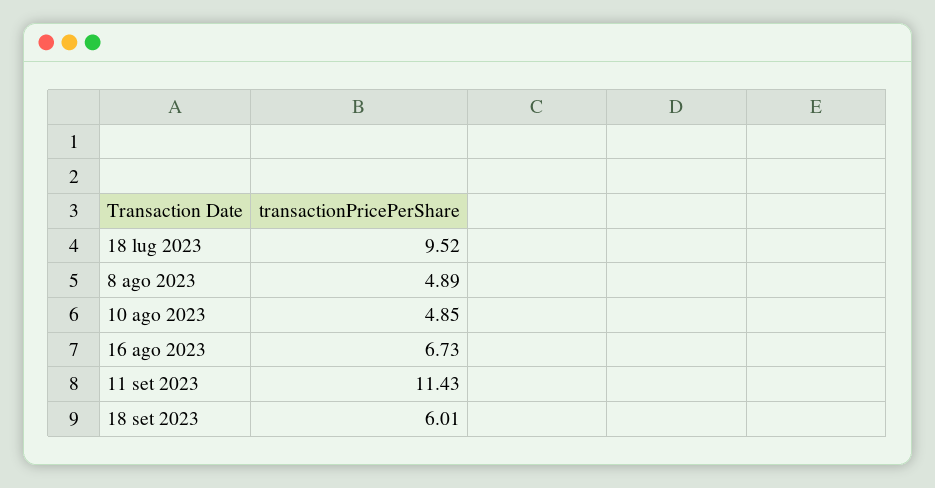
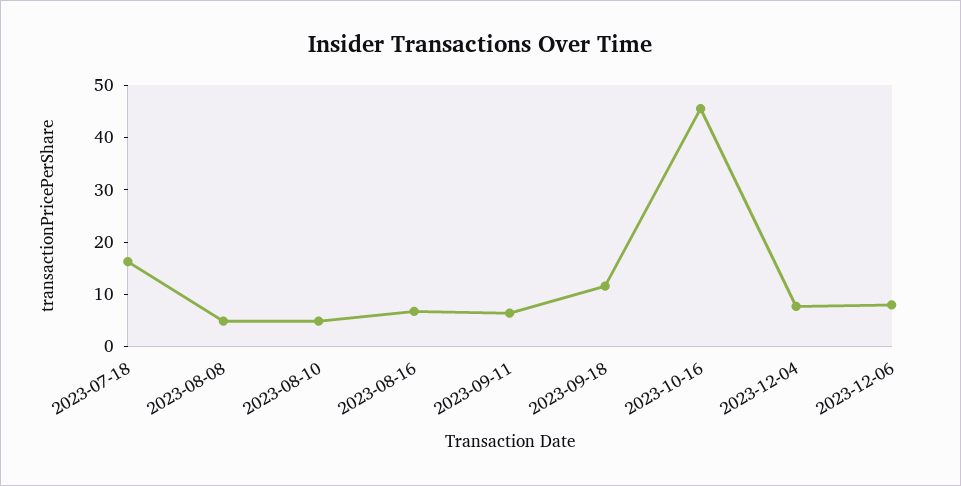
18 lug 2023: 9.52 -> 16
11 set 2023: 11.43 -> 6
18 set 2023: 6.01 -> 12
2023-10-16: none -> 46
2023-12-04: none -> 8
2023-12-06: none -> 8

